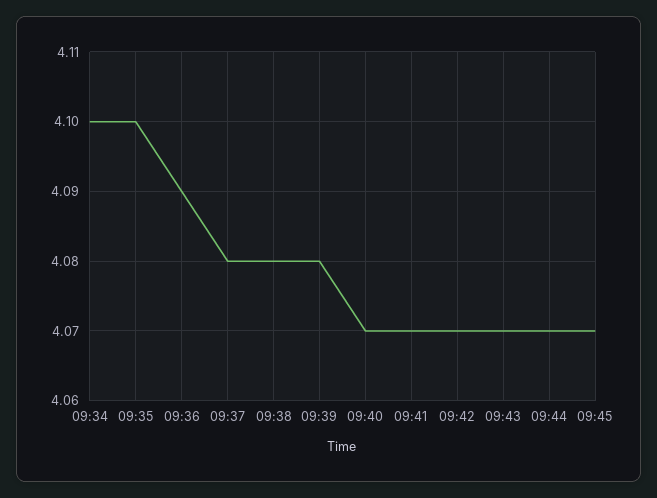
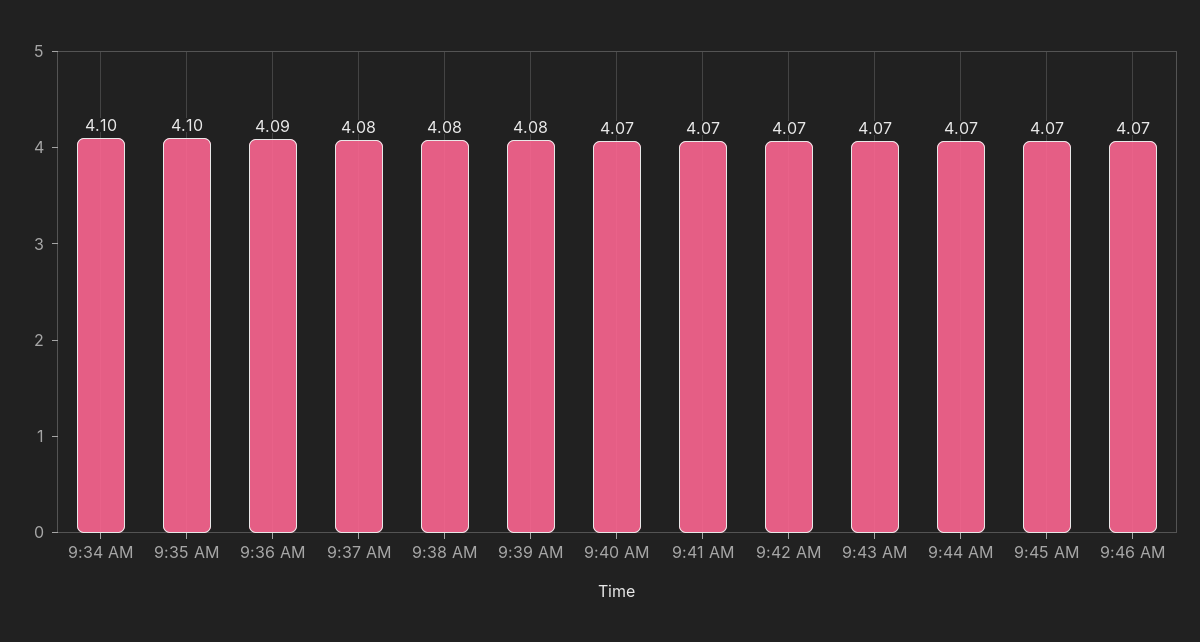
9:46 AM: none -> 4.07

